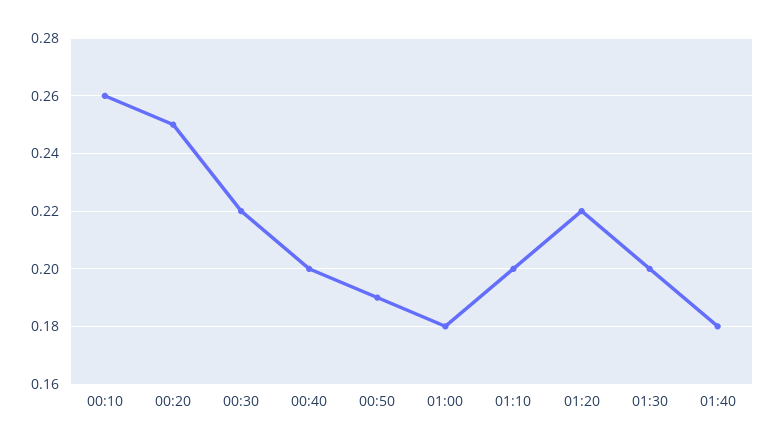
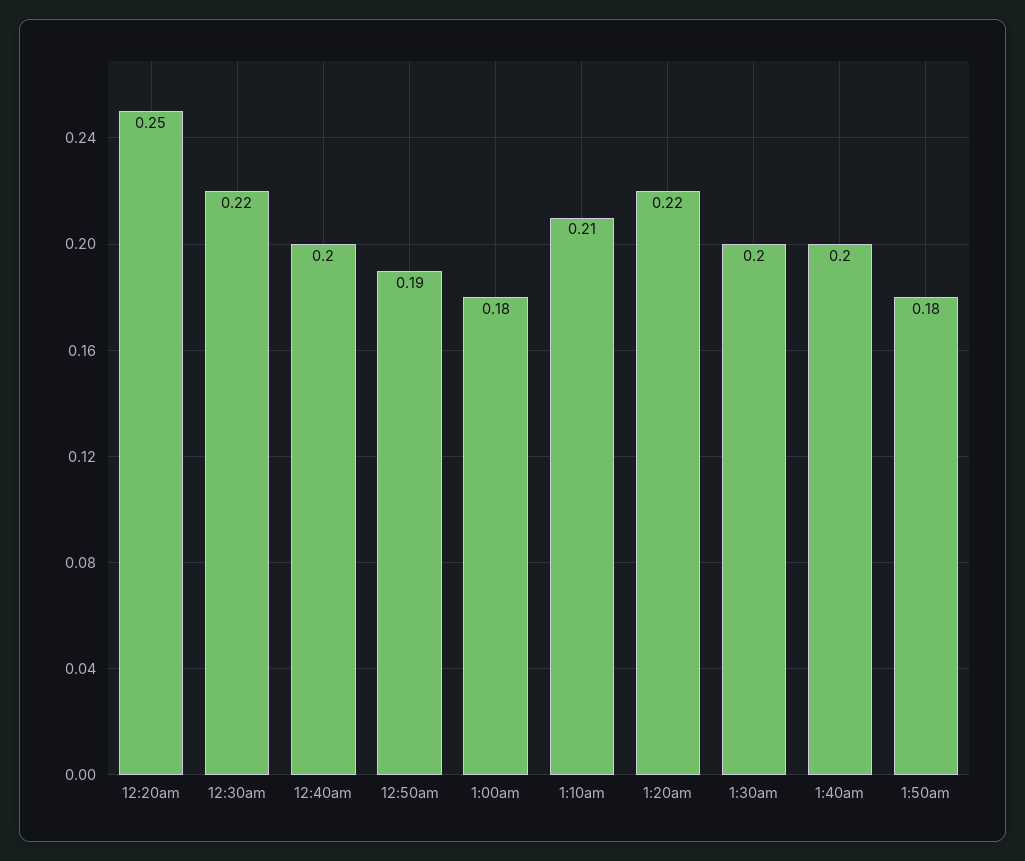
00:10: 0.26 -> none
01:10: 0.2 -> 0.21
01:40: 0.18 -> 0.2
1:50am: none -> 0.18

